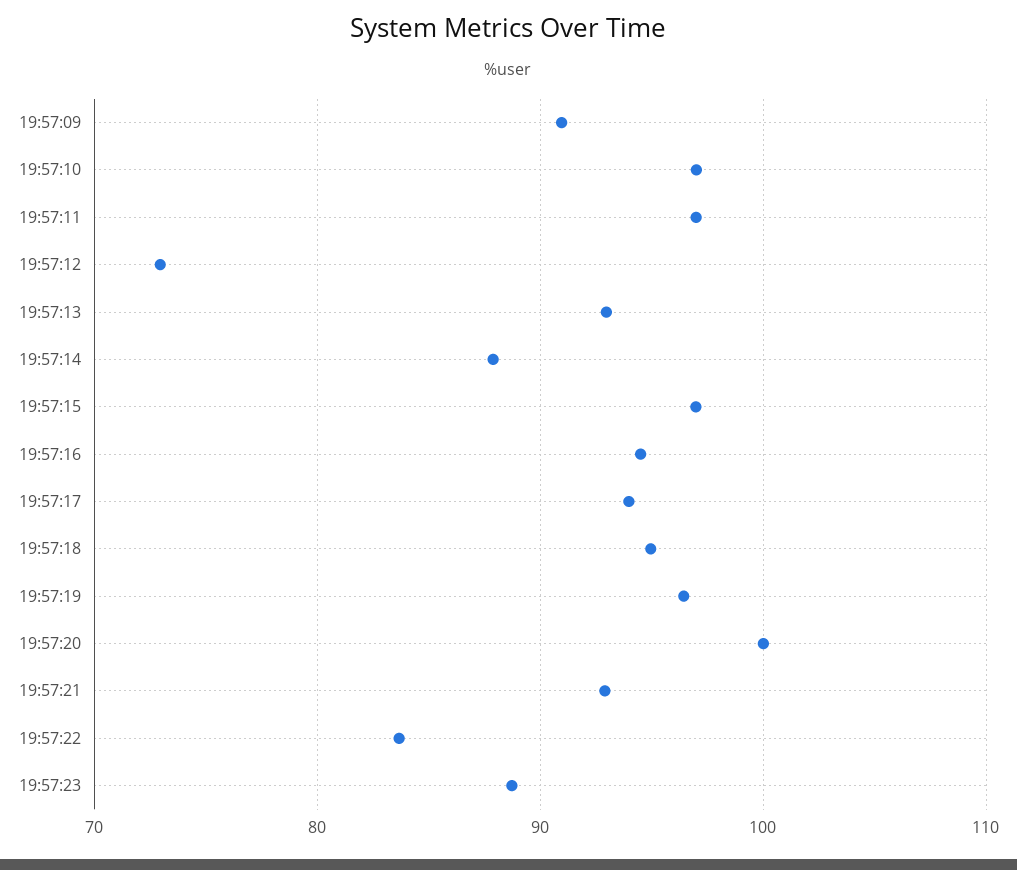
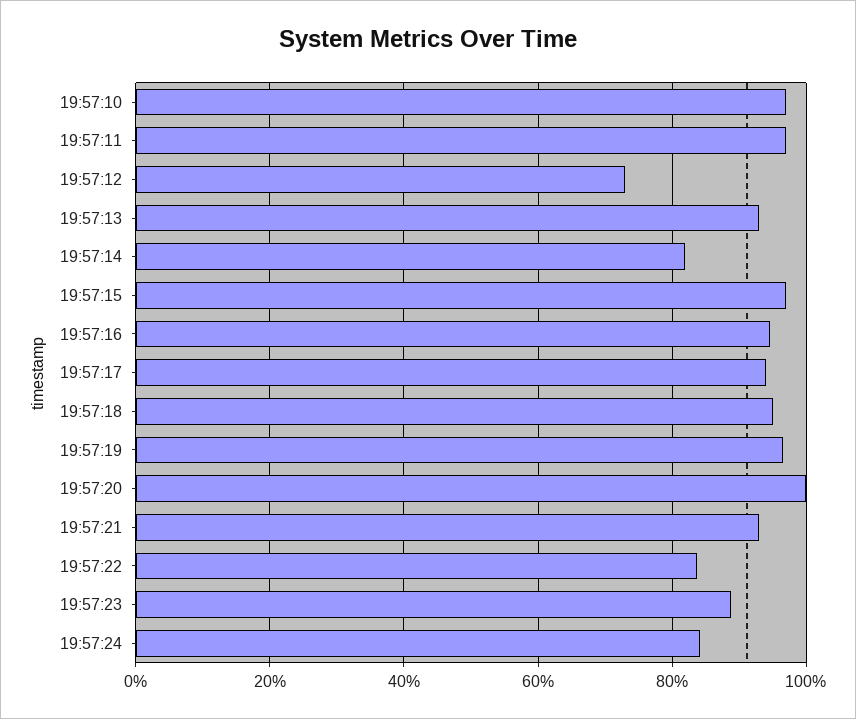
19:57:09: 91 -> none
19:57:14: 88 -> 82
19:57:24: none -> 84

